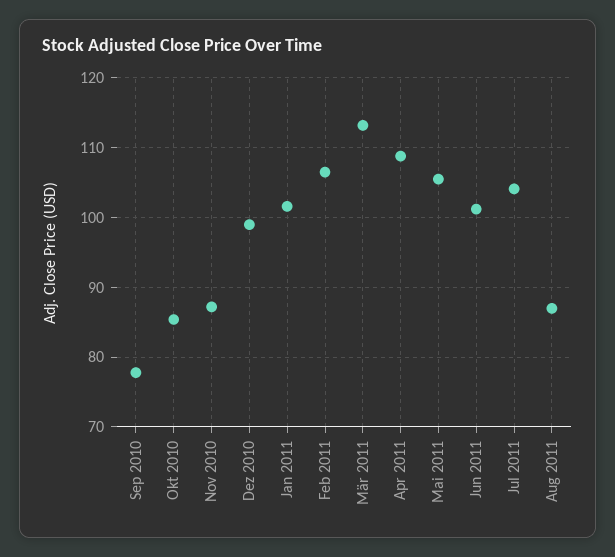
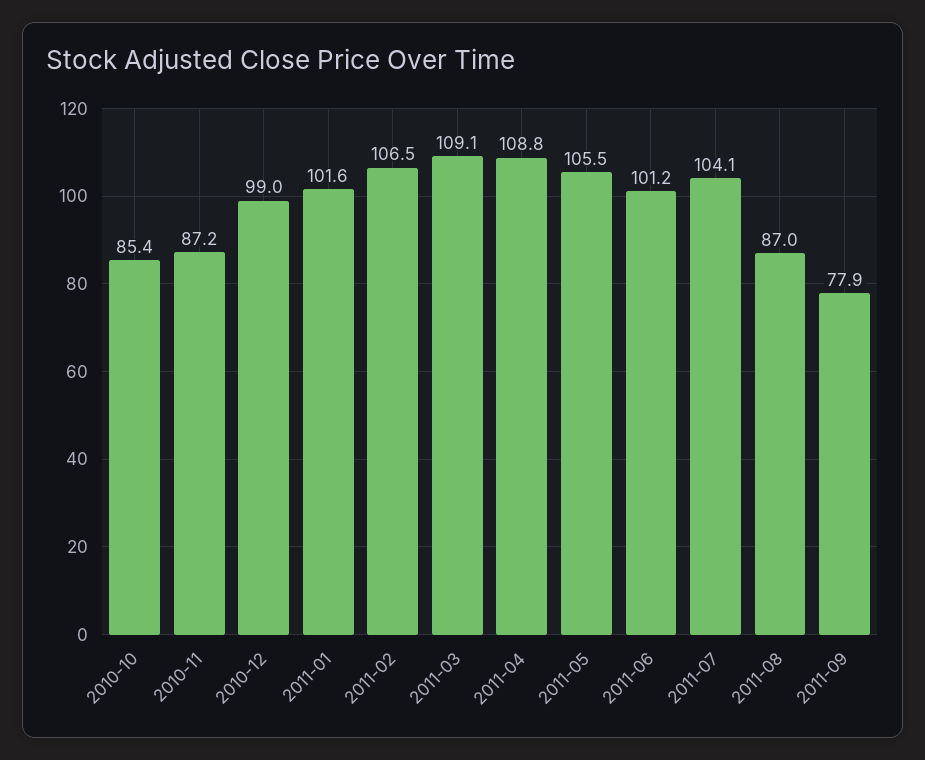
Sep 2010: 78 -> none
Mär 2011: 113 -> 109.1
2011-09: none -> 77.9

